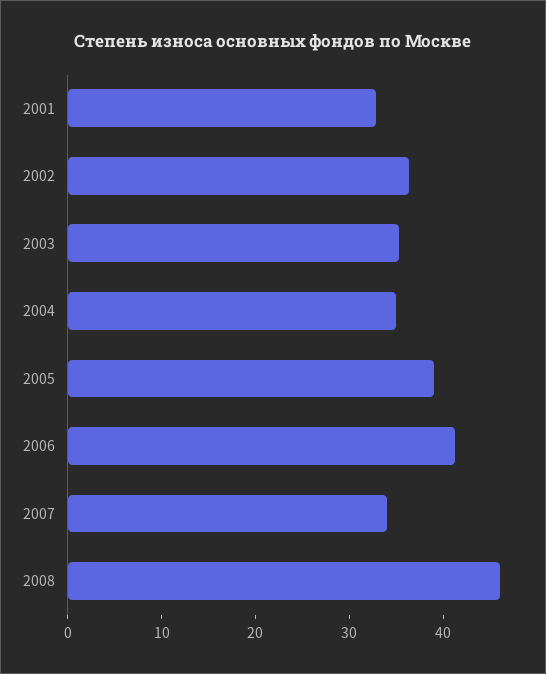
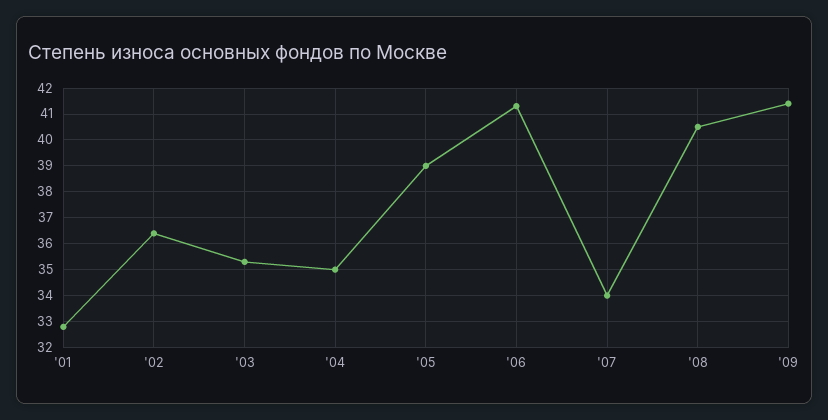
2008: 46 -> 40.5
'09: none -> 41.5

